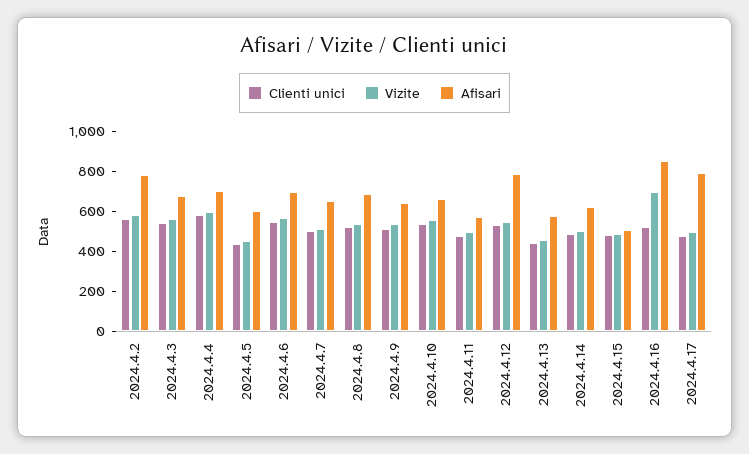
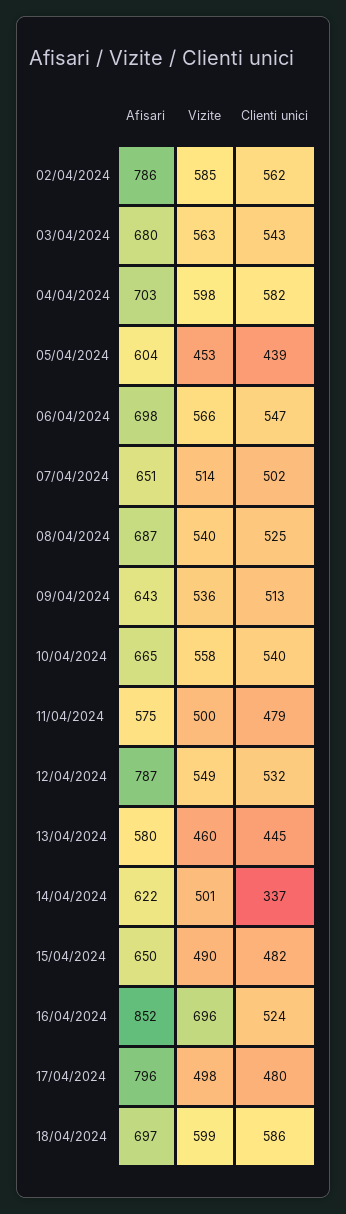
Clienti unici, 2024.4.14: 500 -> 337
Afisari, 2024.4.15: 500 -> 650
Afisari, 18/04/2024: none -> 697
Vizite, 18/04/2024: none -> 599
Clienti unici, 18/04/2024: none -> 586

